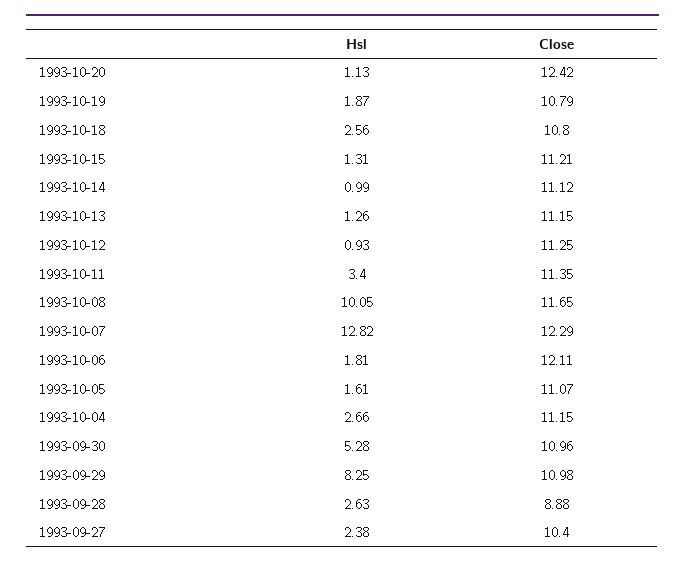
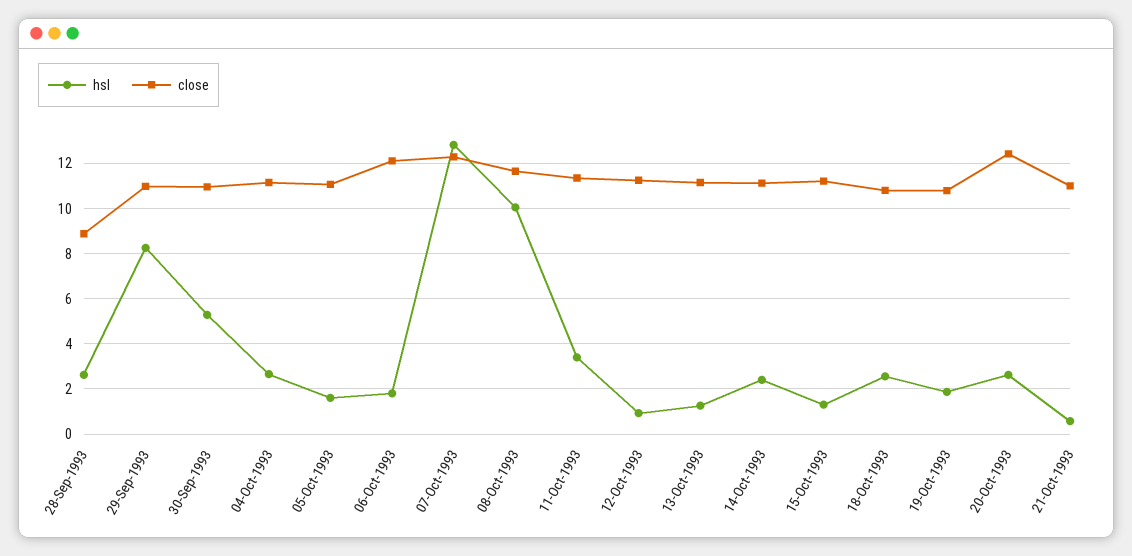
Hsl, 1993-10-20: 1.13 -> 2.5
Hsl, 1993-10-14: 0.99 -> 2.5
Hsl, 1993-09-27: 2.38 -> none
Close, 1993-09-27: 10.4 -> none
Hsl, 21-Oct-1993: none -> 0.5
Close, 21-Oct-1993: none -> 11

